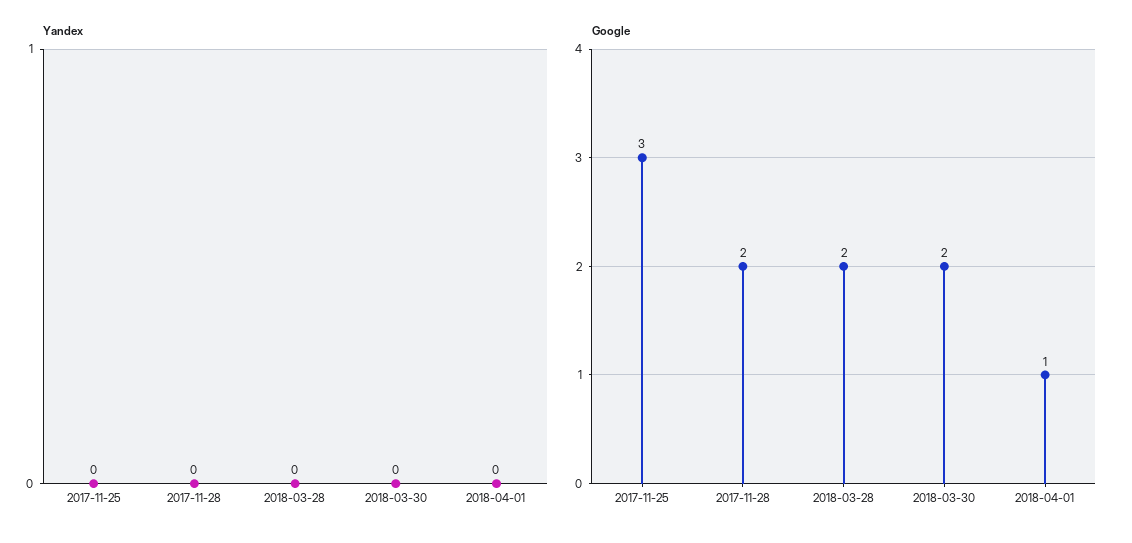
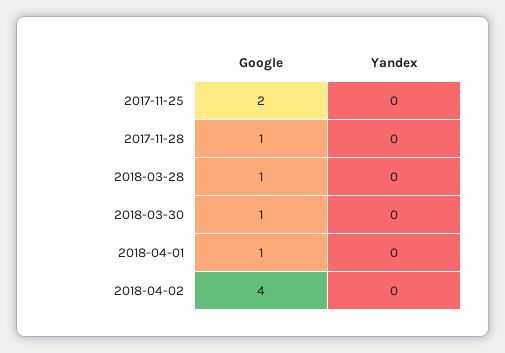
Google, 2017-11-25: 3 -> 2
Google, 2017-11-28: 2 -> 1
Google, 2018-03-28: 2 -> 1
Google, 2018-03-30: 2 -> 1
Google, 2018-04-02: none -> 4
Yandex, 2018-04-02: none -> 0

